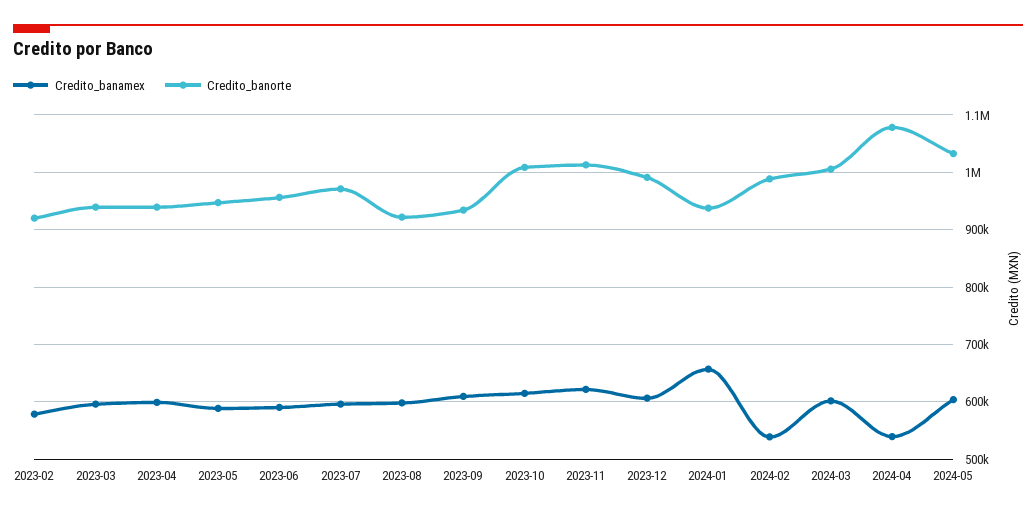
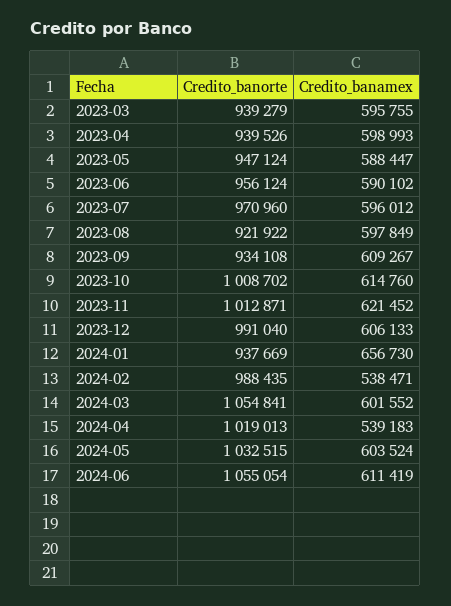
Credito_banamex, 2023-02: 580000 -> none
Credito_banorte, 2023-02: 920000 -> none
Credito_banorte, 2024-03: 1000000 -> 1054841
Credito_banorte, 2024-04: 1080000 -> 1019013
Credito_banorte, 2024-06: none -> 1055054
Credito_banamex, 2024-06: none -> 611419

